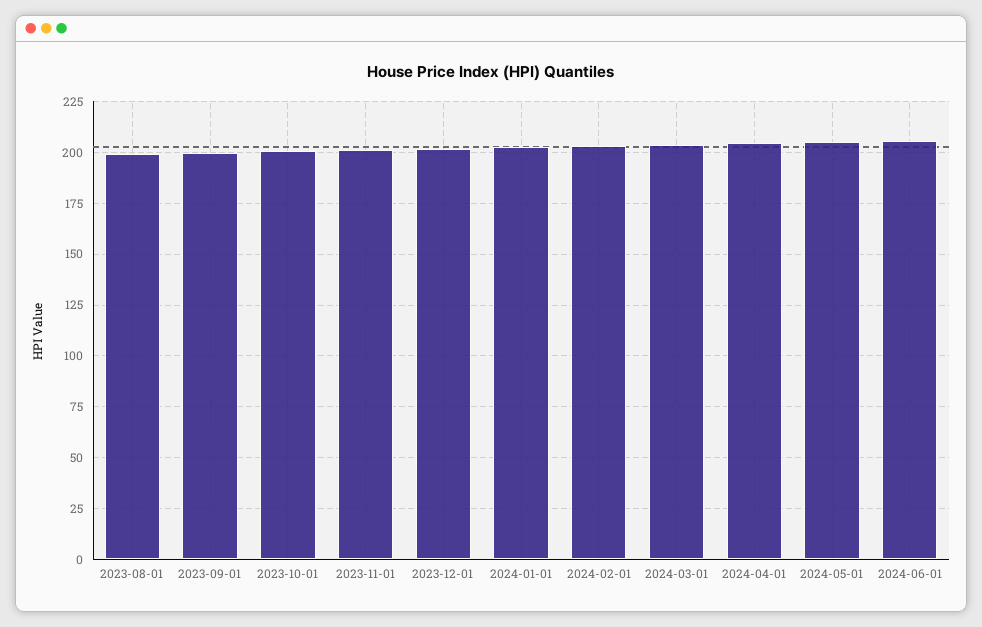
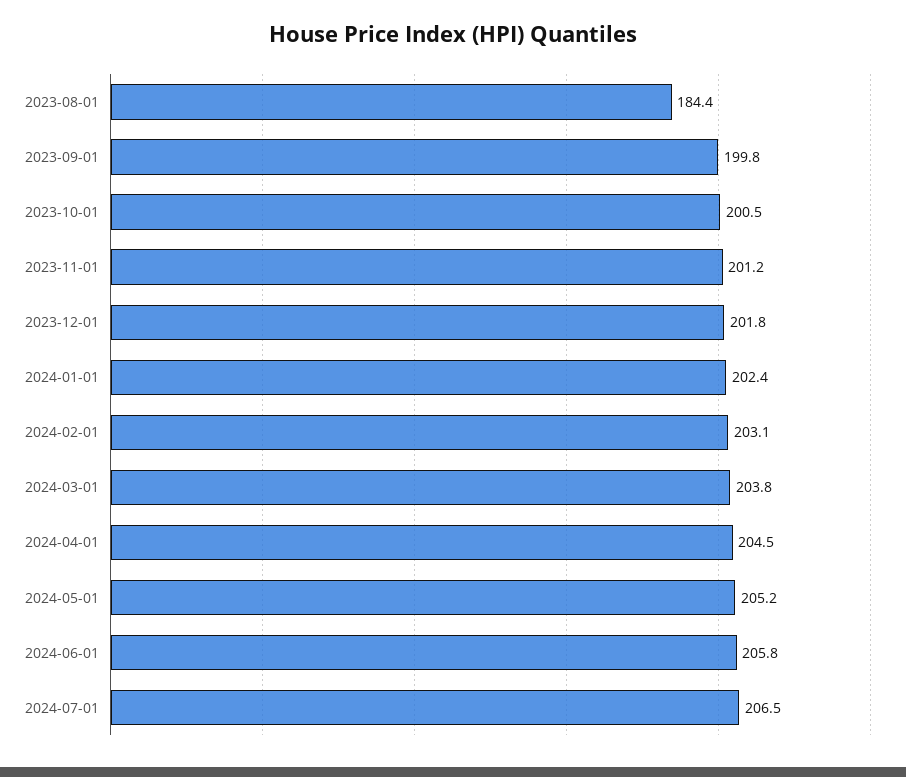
2023-08-01: 200 -> 184.4
2024-07-01: none -> 206.5

